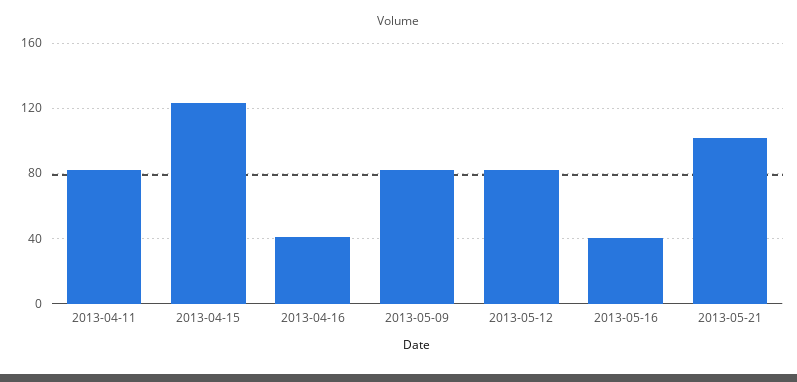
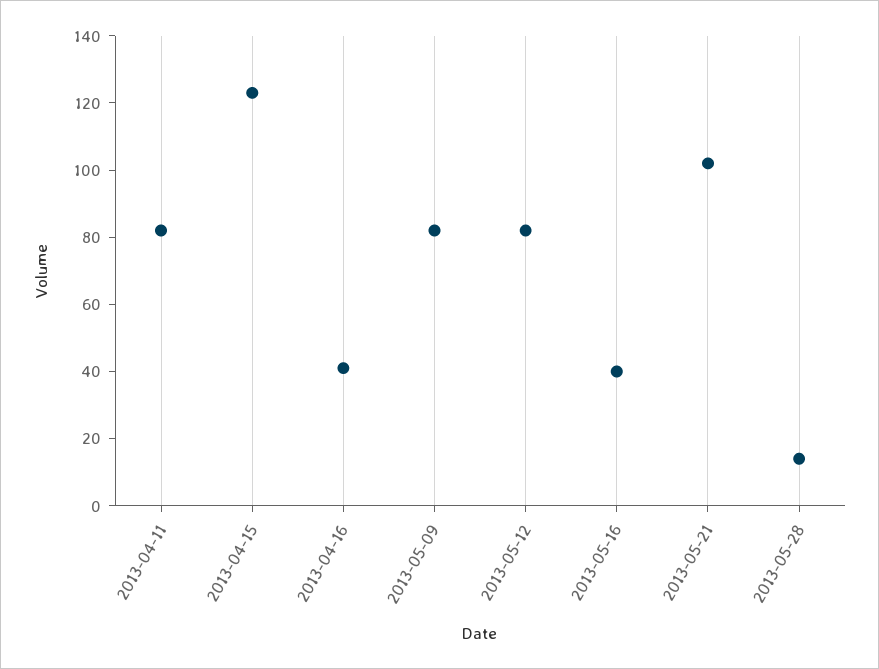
2013-05-28: none -> 15

